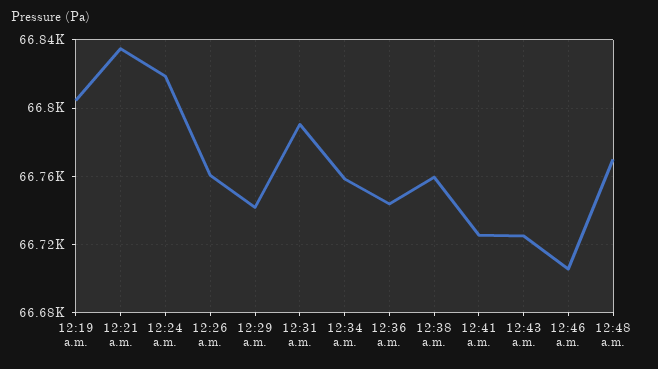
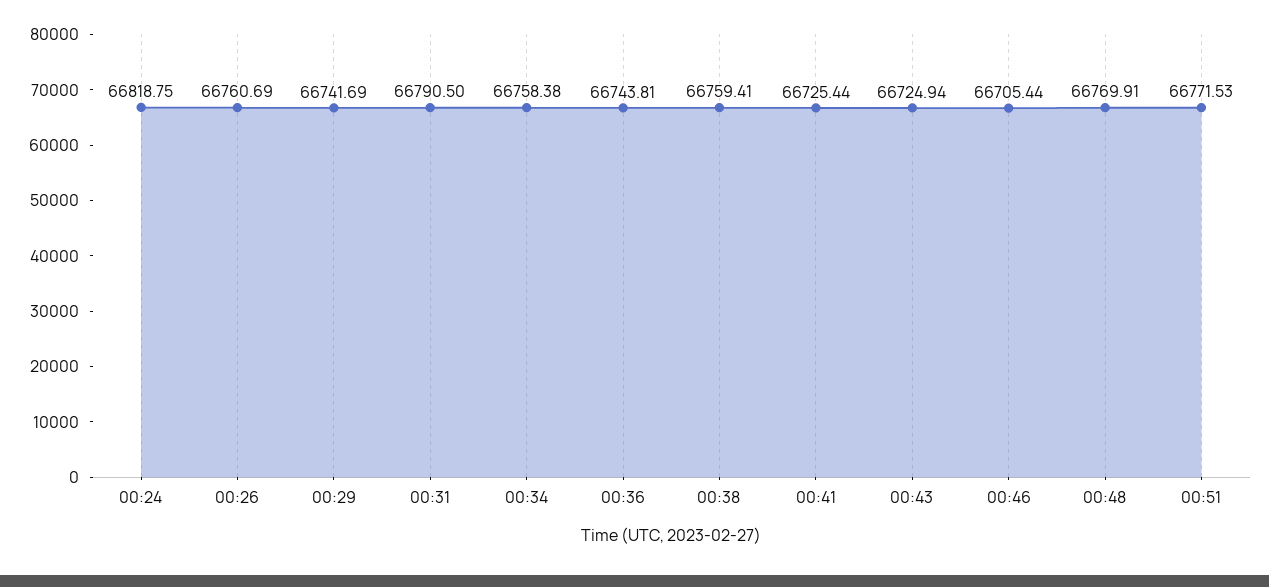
12:19 a.m.: 66805 -> none
12:21 a.m.: 66835 -> none
00:51: none -> 66771.53

